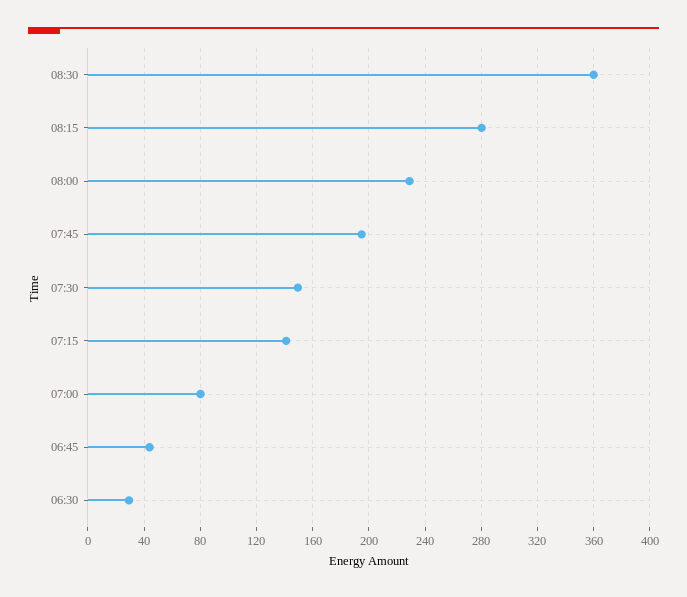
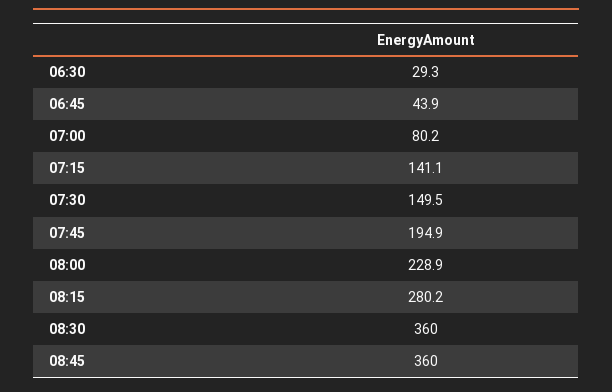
08:45: none -> 360

